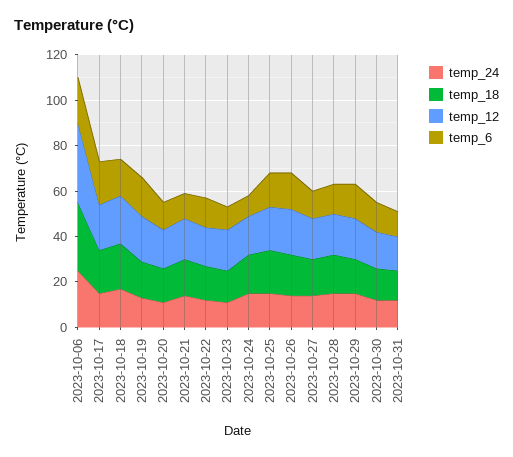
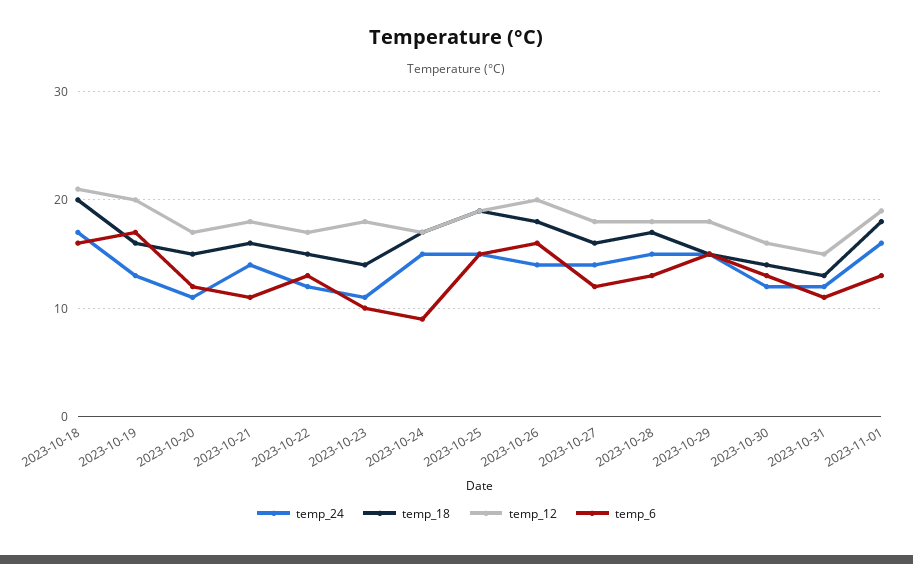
temp_24, 2023-10-06: 25 -> none
temp_18, 2023-10-06: 30 -> none
temp_12, 2023-10-06: 35 -> none
temp_6, 2023-10-06: 20 -> none
temp_24, 2023-10-17: 15 -> none
temp_18, 2023-10-17: 20 -> none
temp_12, 2023-10-17: 20 -> none
temp_6, 2023-10-17: 20 -> none
temp_24, 2023-11-01: none -> 16
temp_18, 2023-11-01: none -> 18
temp_12, 2023-11-01: none -> 19
temp_6, 2023-11-01: none -> 13

